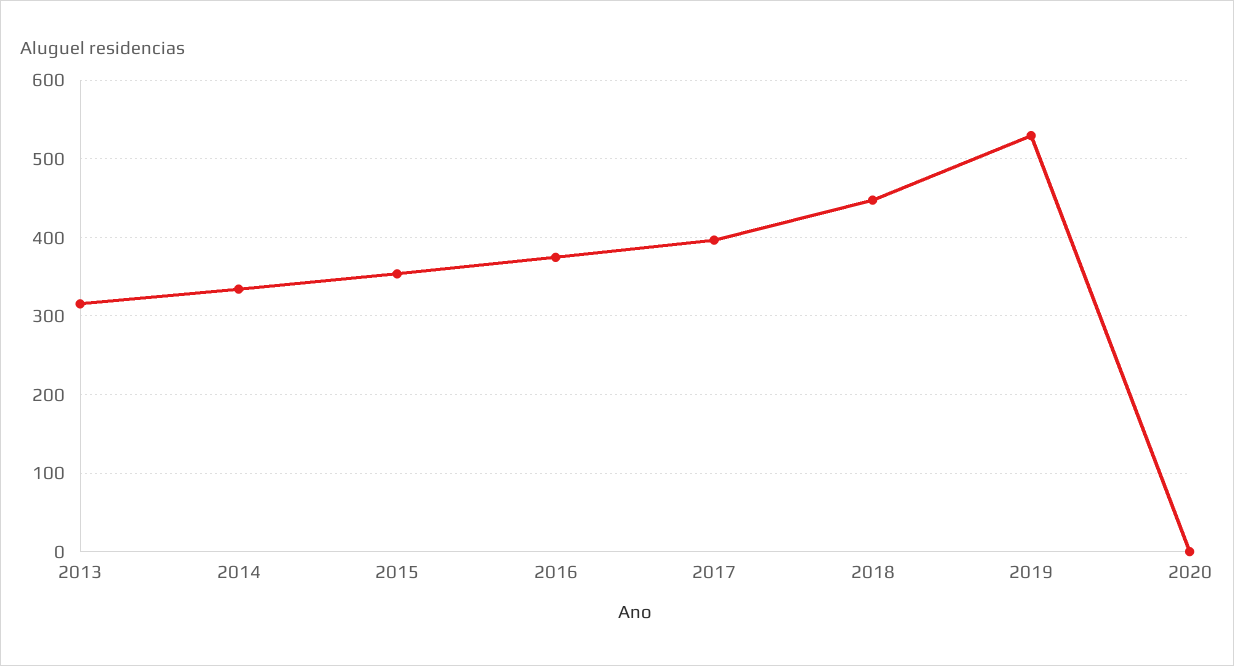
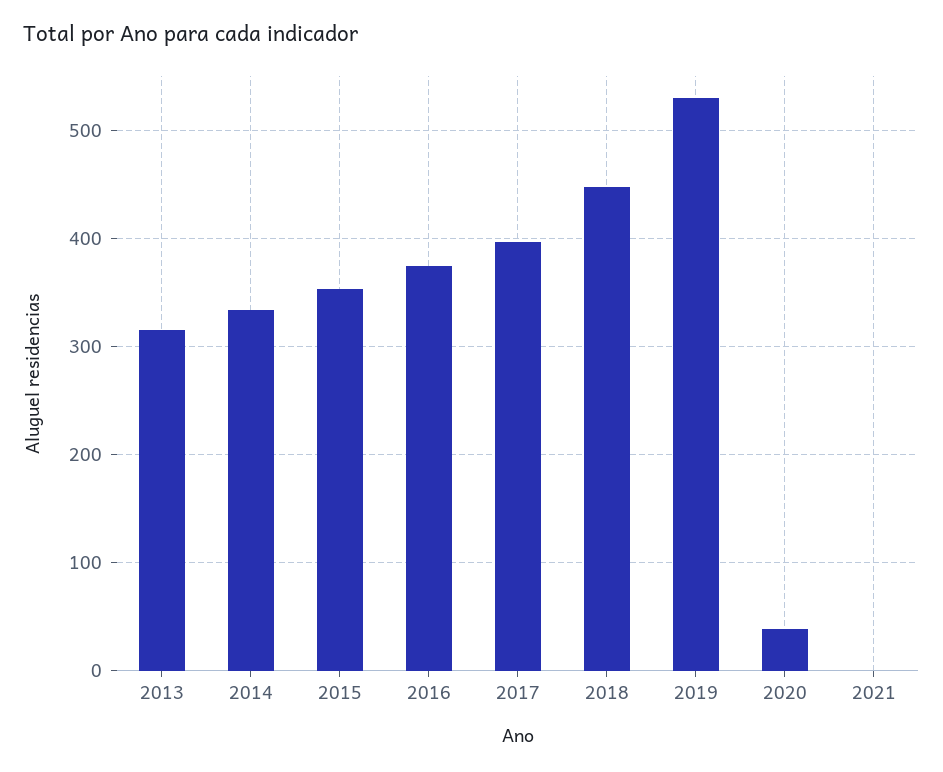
2020: 0 -> 40
2021: none -> 0

